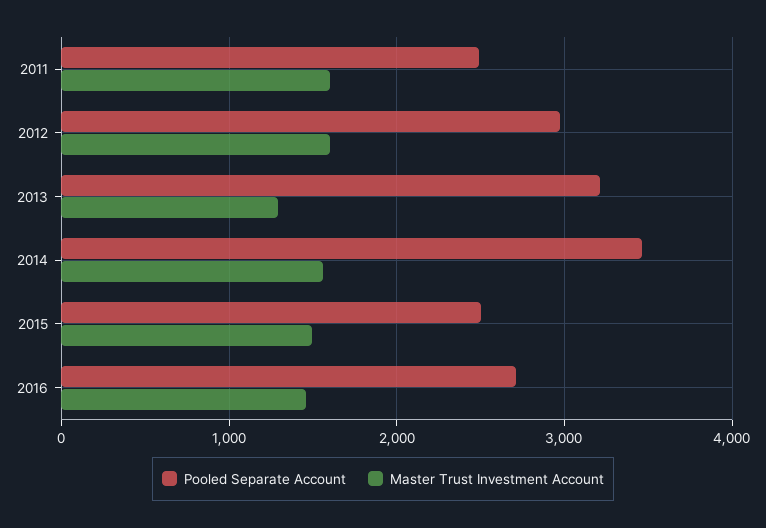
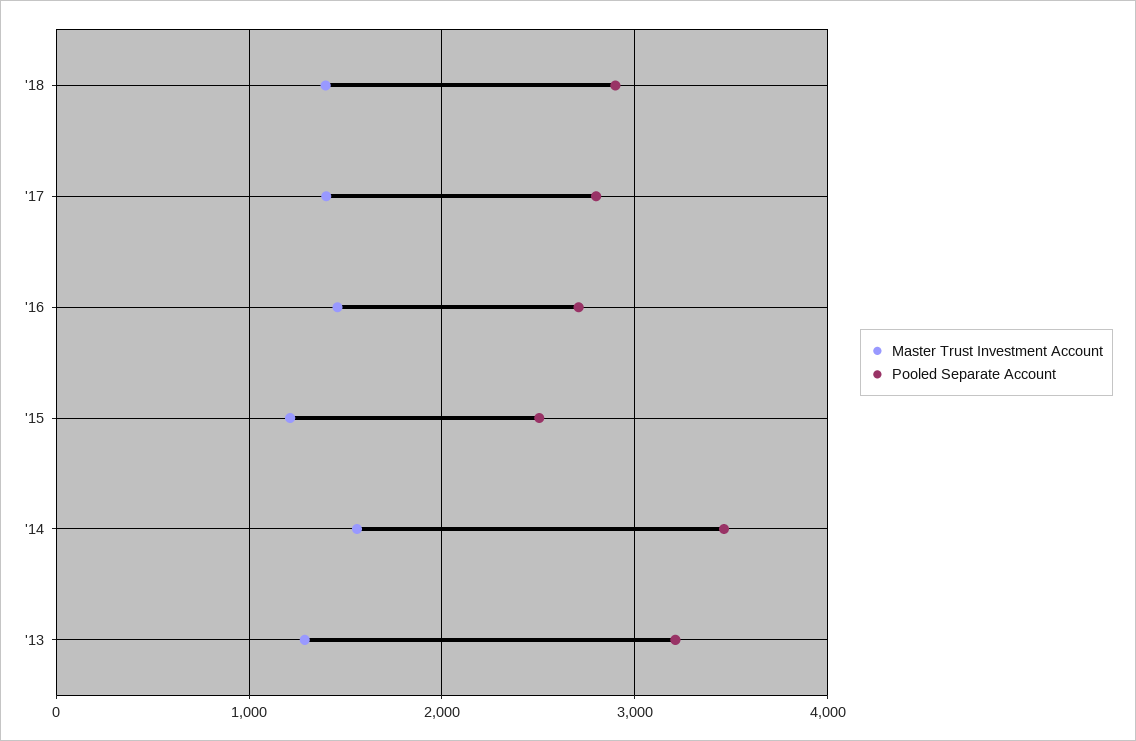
Pooled Separate Account, 2011: 2500 -> none
Master Trust Investment Account, 2011: 1600 -> none
Pooled Separate Account, 2012: 3000 -> none
Master Trust Investment Account, 2012: 1600 -> none
Master Trust Investment Account, 2015: 1500 -> 1200
Master Trust Investment Account, '18: none -> 1400
Pooled Separate Account, '18: none -> 2900
Master Trust Investment Account, '17: none -> 1400
Pooled Separate Account, '17: none -> 2800

